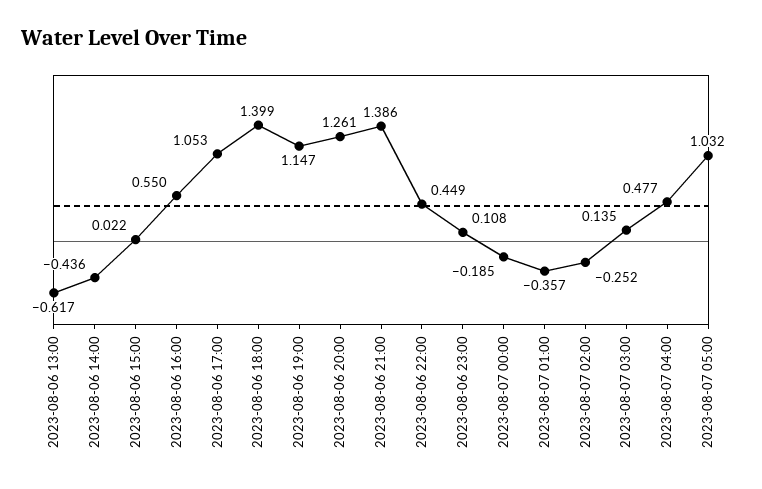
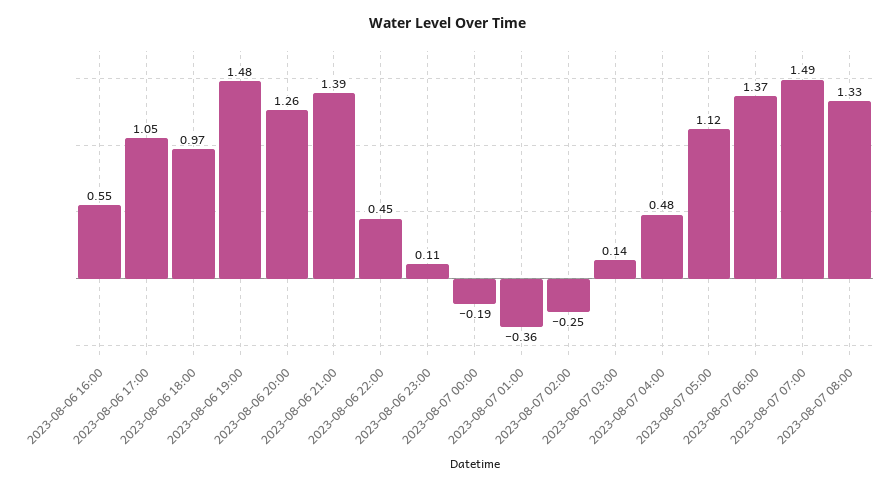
2023-08-06 13:00: -0.617 -> none
2023-08-06 14:00: -0.436 -> none
2023-08-06 15:00: 0.022 -> none
2023-08-06 18:00: 1.399 -> 0.97
2023-08-06 19:00: 1.147 -> 1.48
2023-08-07 05:00: 1.032 -> 1.12
2023-08-07 06:00: none -> 1.37
2023-08-07 07:00: none -> 1.49
2023-08-07 08:00: none -> 1.33

